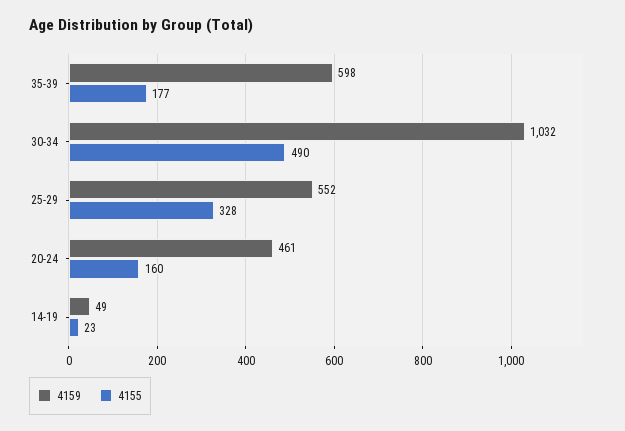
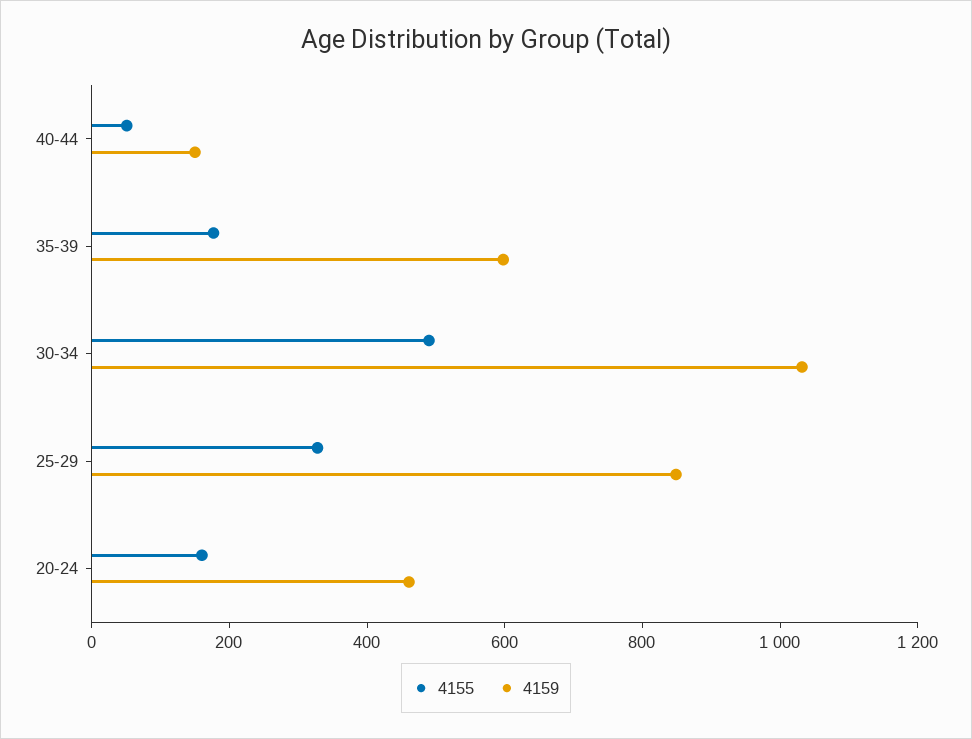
4159, 25-29: 552 -> 850
4159, 14-19: 49 -> none
4155, 14-19: 23 -> none
4155, 40-44: none -> 50
4159, 40-44: none -> 150

